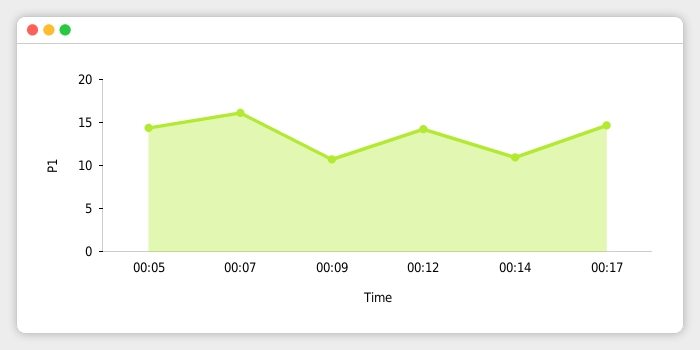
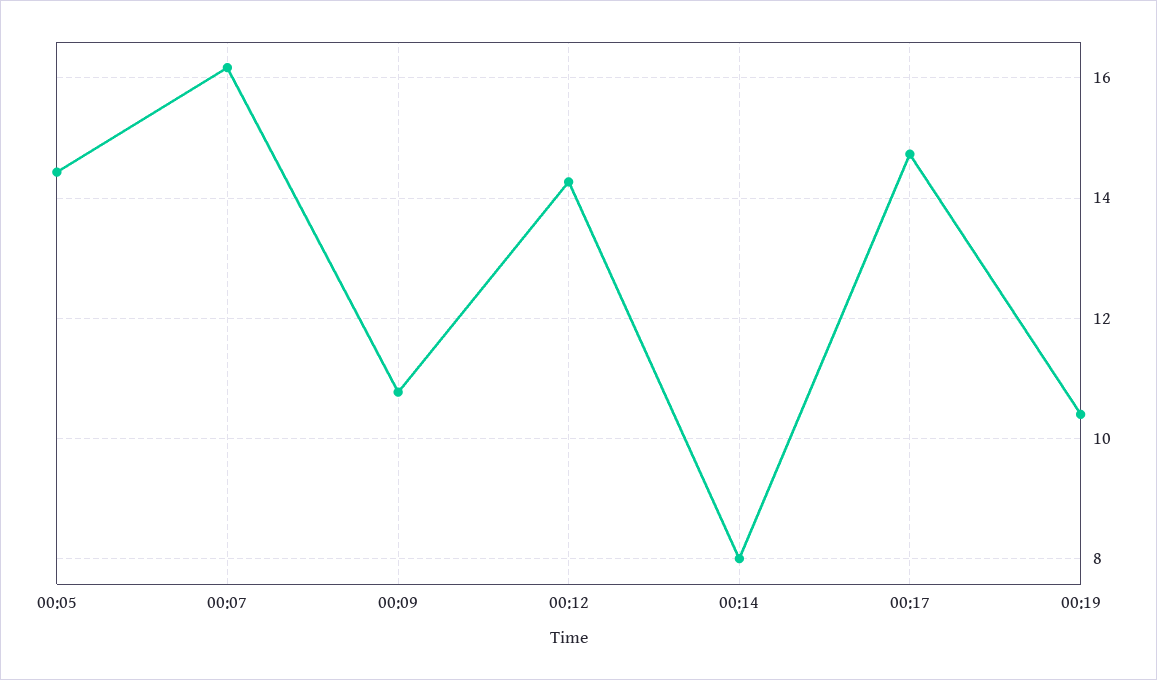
00:14: 11 -> 8
00:19: none -> 10.4

